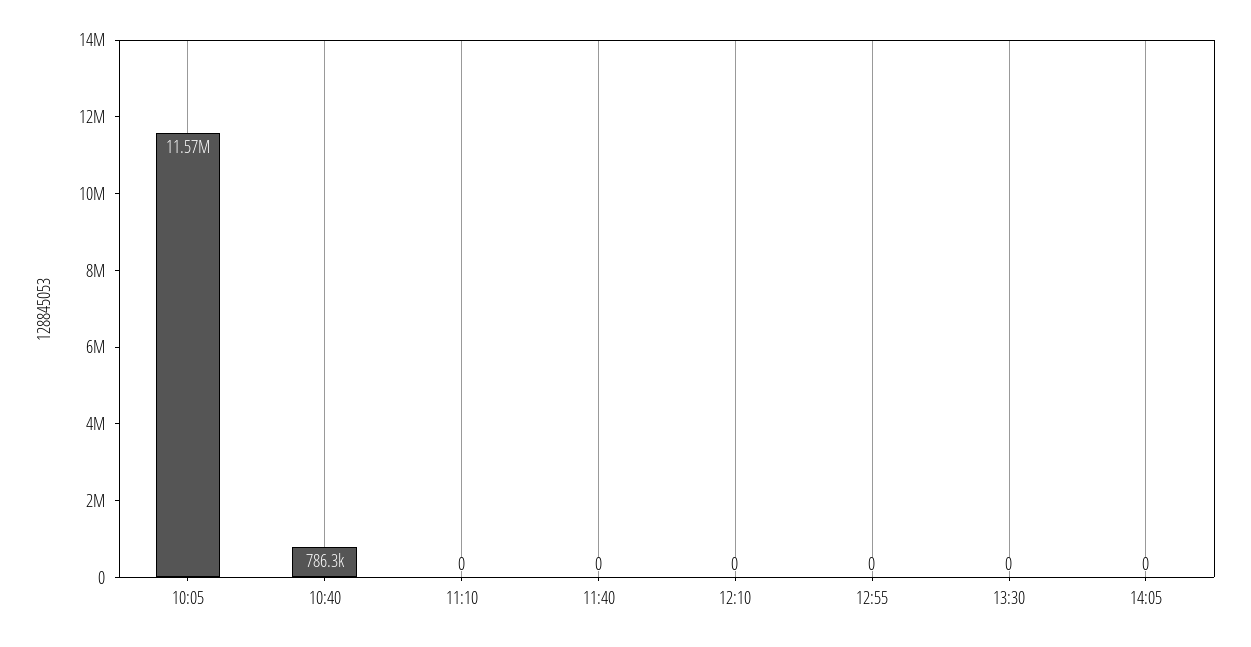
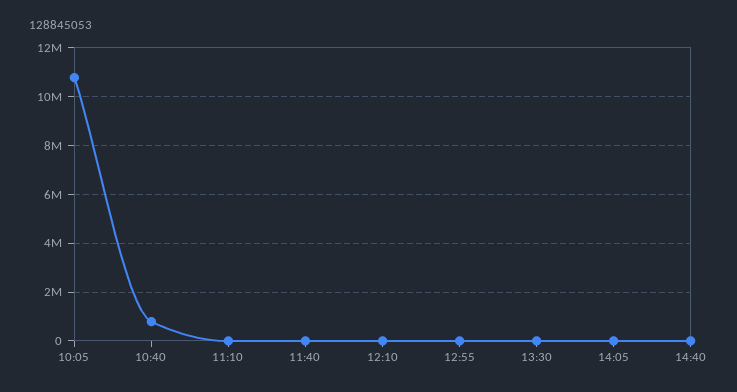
10:05: 11570000 -> 10750000
14:40: none -> 0

